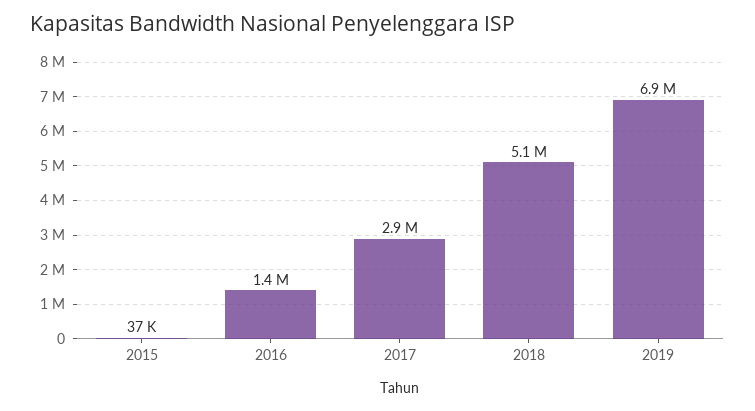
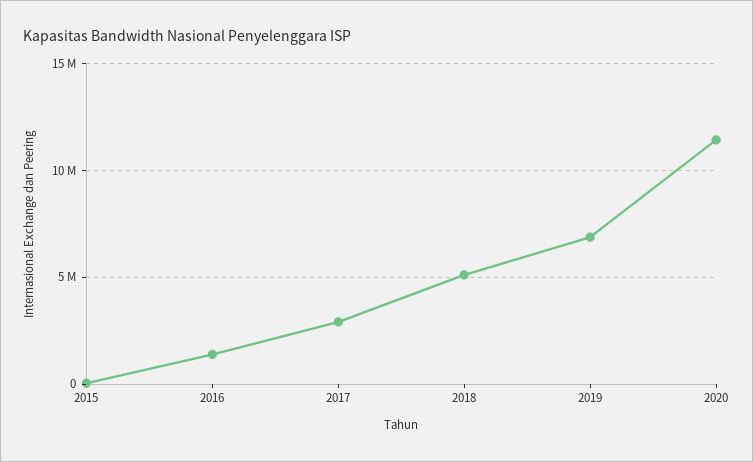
2020: none -> 11500000

